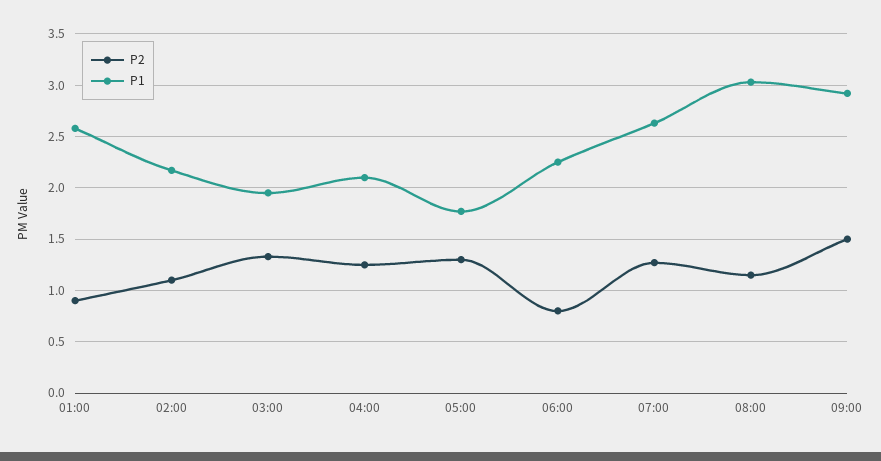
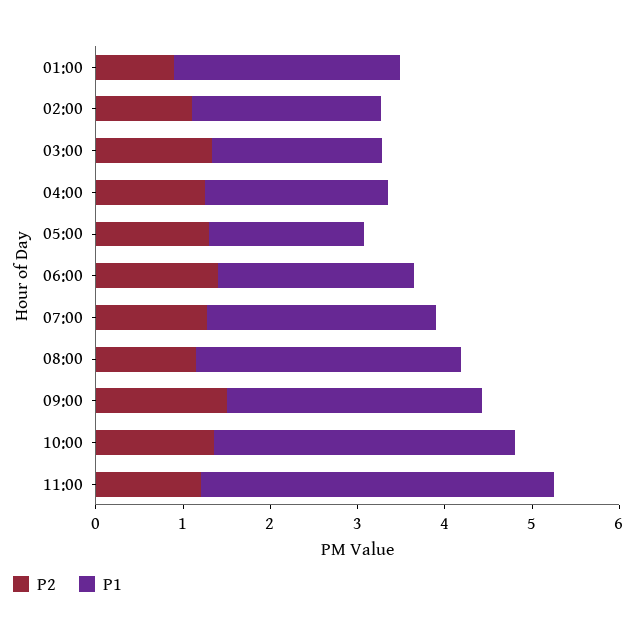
P2, 06:00: 0.8 -> 1.4
P2, 10:00: none -> 1.4
P1, 10:00: none -> 3.4
P2, 11:00: none -> 1.2
P1, 11:00: none -> 4

